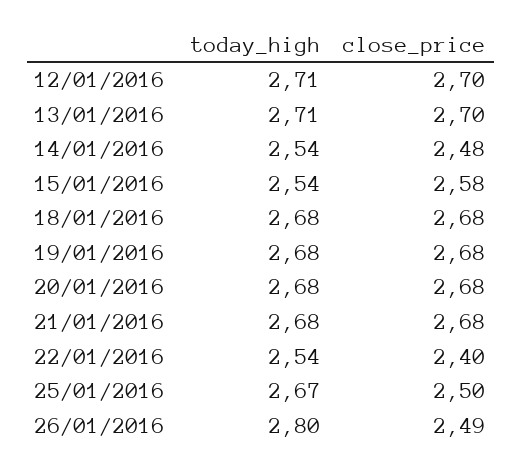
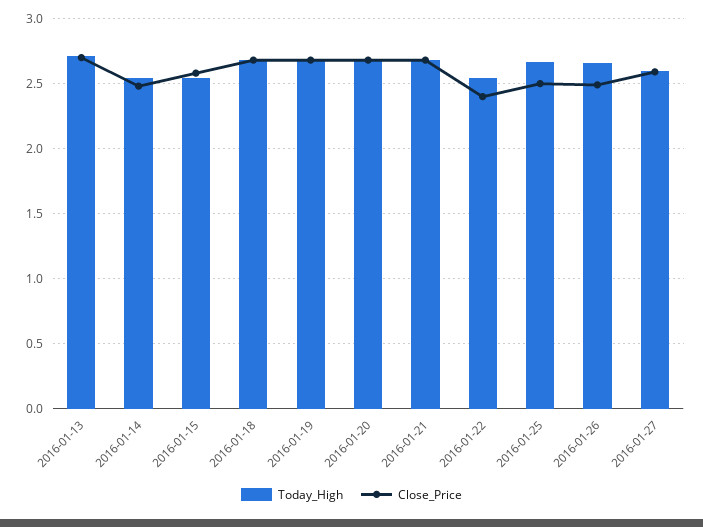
today_high, 12/01/2016: 2.71 -> none
close_price, 12/01/2016: 2.7 -> none
today_high, 26/01/2016: 2.8 -> 2.65
today_high, 2016-01-27: none -> 2.6
close_price, 2016-01-27: none -> 2.6

